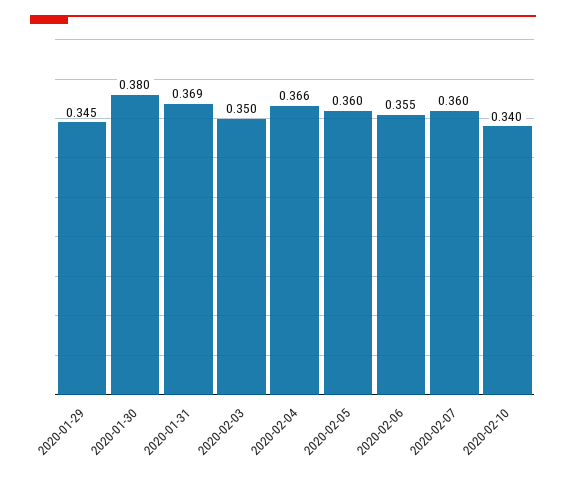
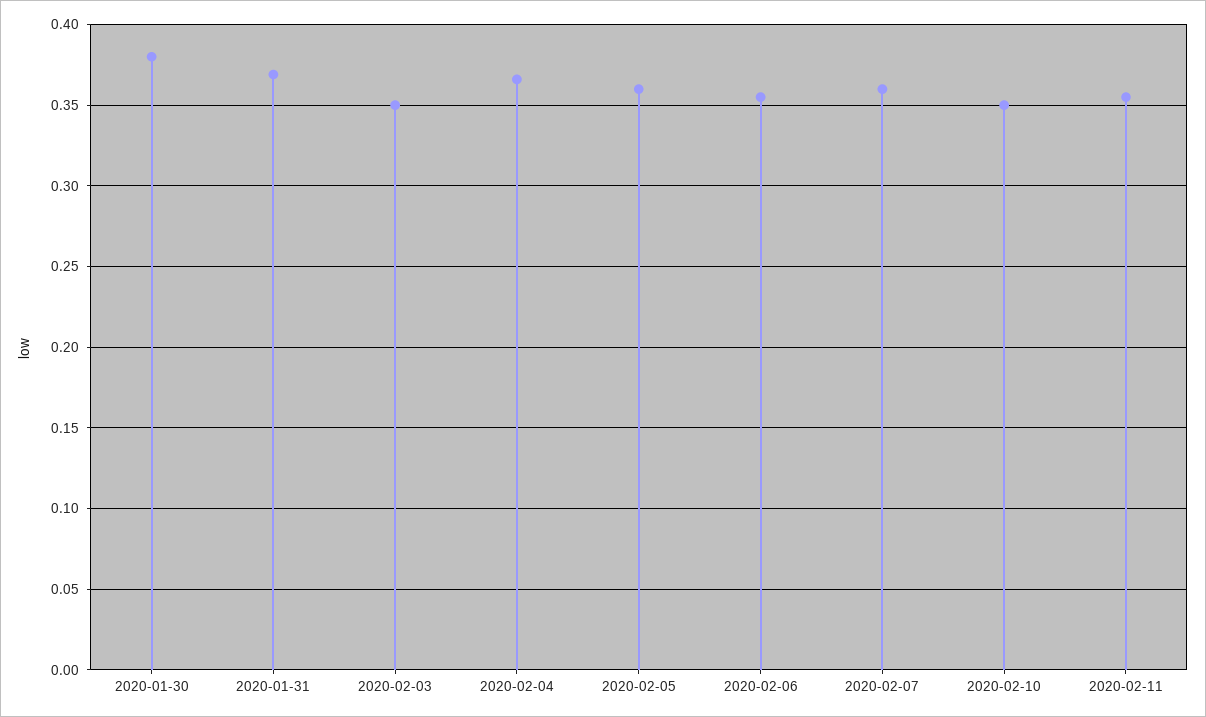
2020-01-29: 0.345 -> none
2020-02-10: 0.34 -> 0.35
2020-02-11: none -> 0.355

